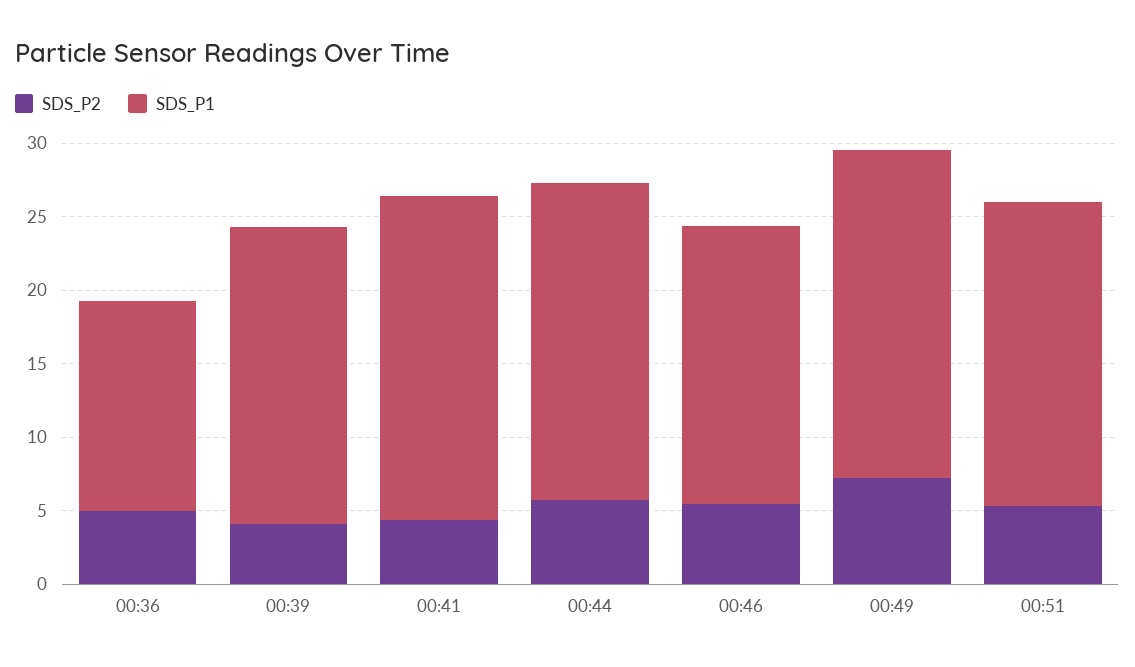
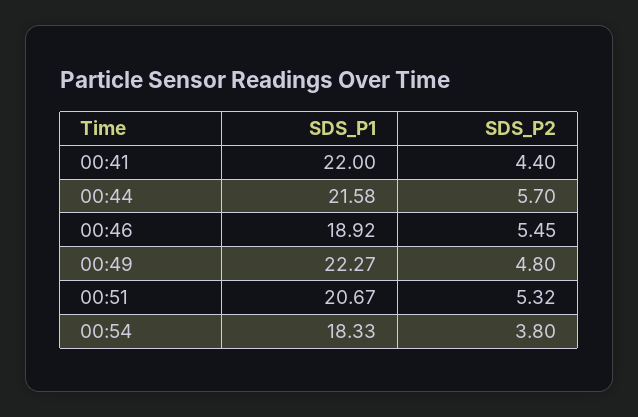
SDS_P2, 00:36: 5 -> none
SDS_P1, 00:36: 14 -> none
SDS_P2, 00:39: 4 -> none
SDS_P1, 00:39: 20 -> none
SDS_P2, 00:49: 7 -> 4.8
SDS_P1, 00:54: none -> 18.33
SDS_P2, 00:54: none -> 3.8

